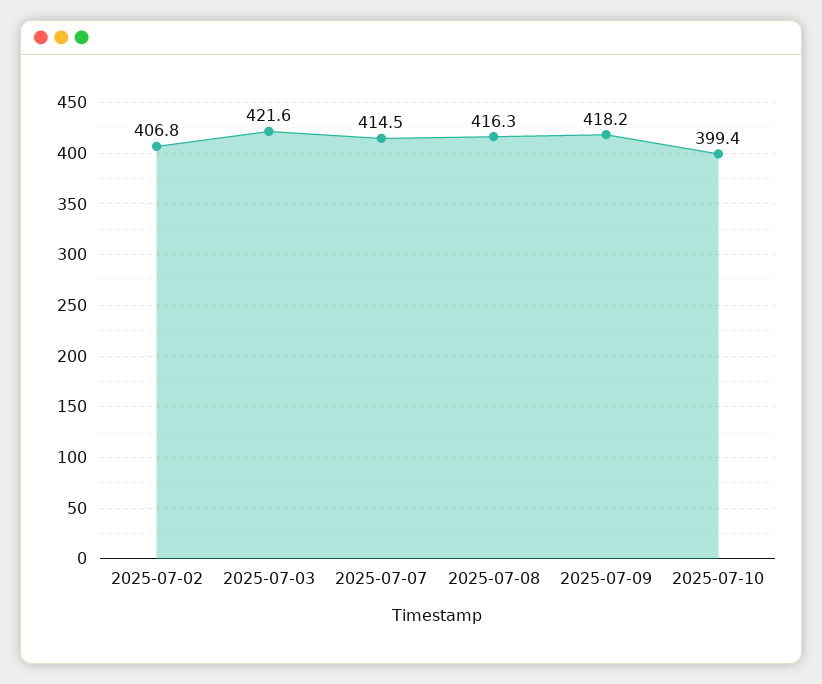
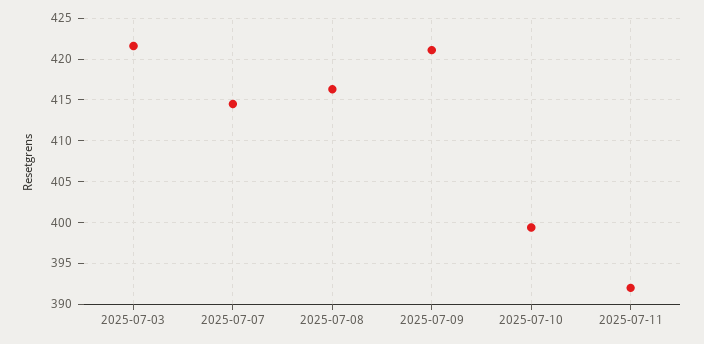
2025-07-02: 406.8 -> none
2025-07-09: 418.2 -> 421
2025-07-11: none -> 392

